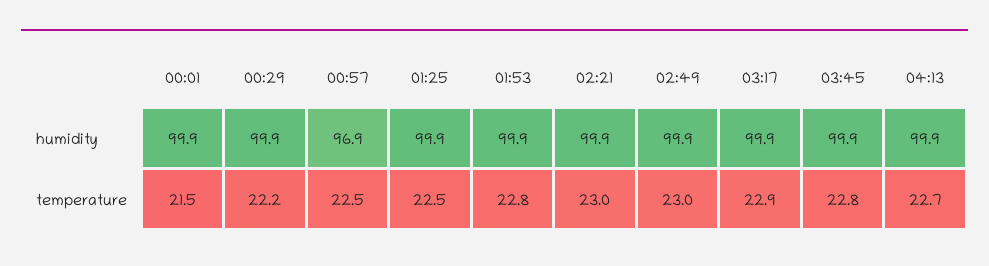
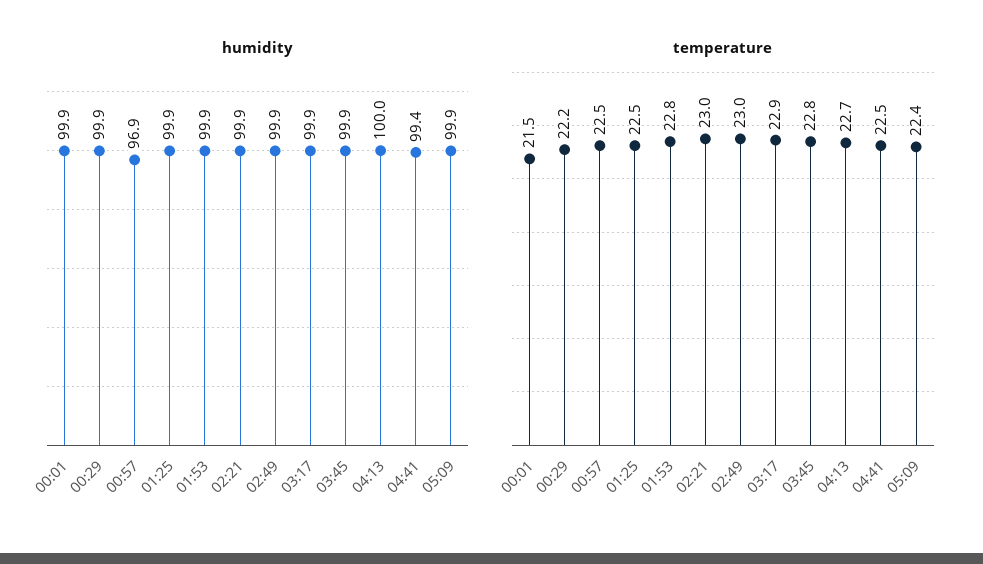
humidity, 04:13: 99.9 -> 100
humidity, 04:41: none -> 99.4
humidity, 05:09: none -> 99.9
temperature, 04:41: none -> 22.5
temperature, 05:09: none -> 22.4

